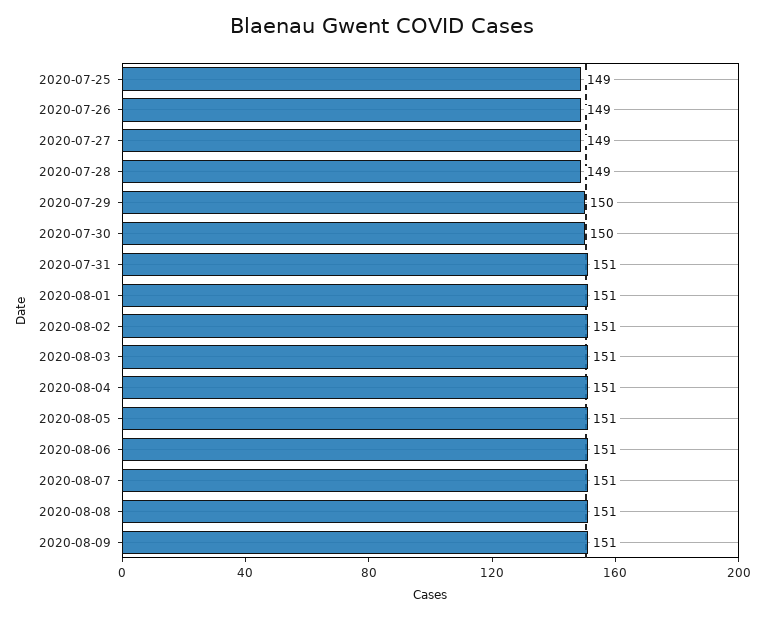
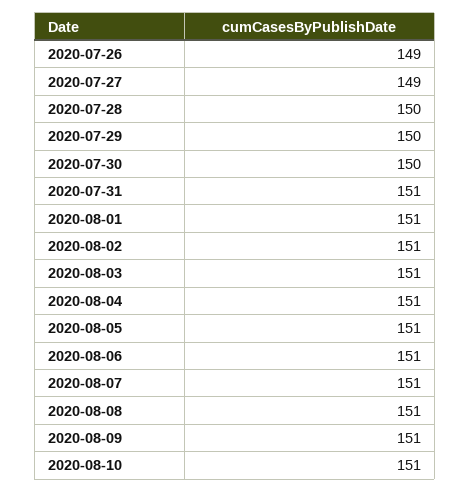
2020-07-25: 149 -> none
2020-07-28: 149 -> 150
2020-08-10: none -> 151

